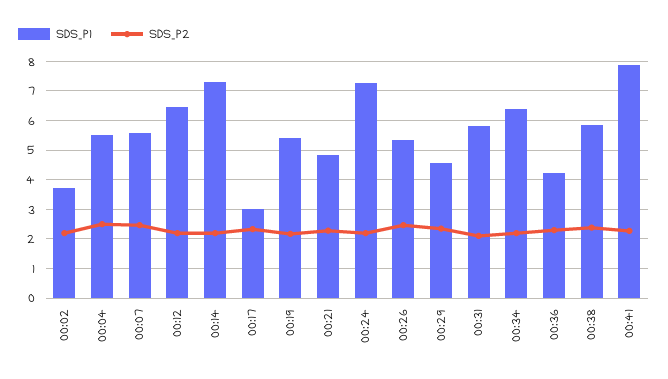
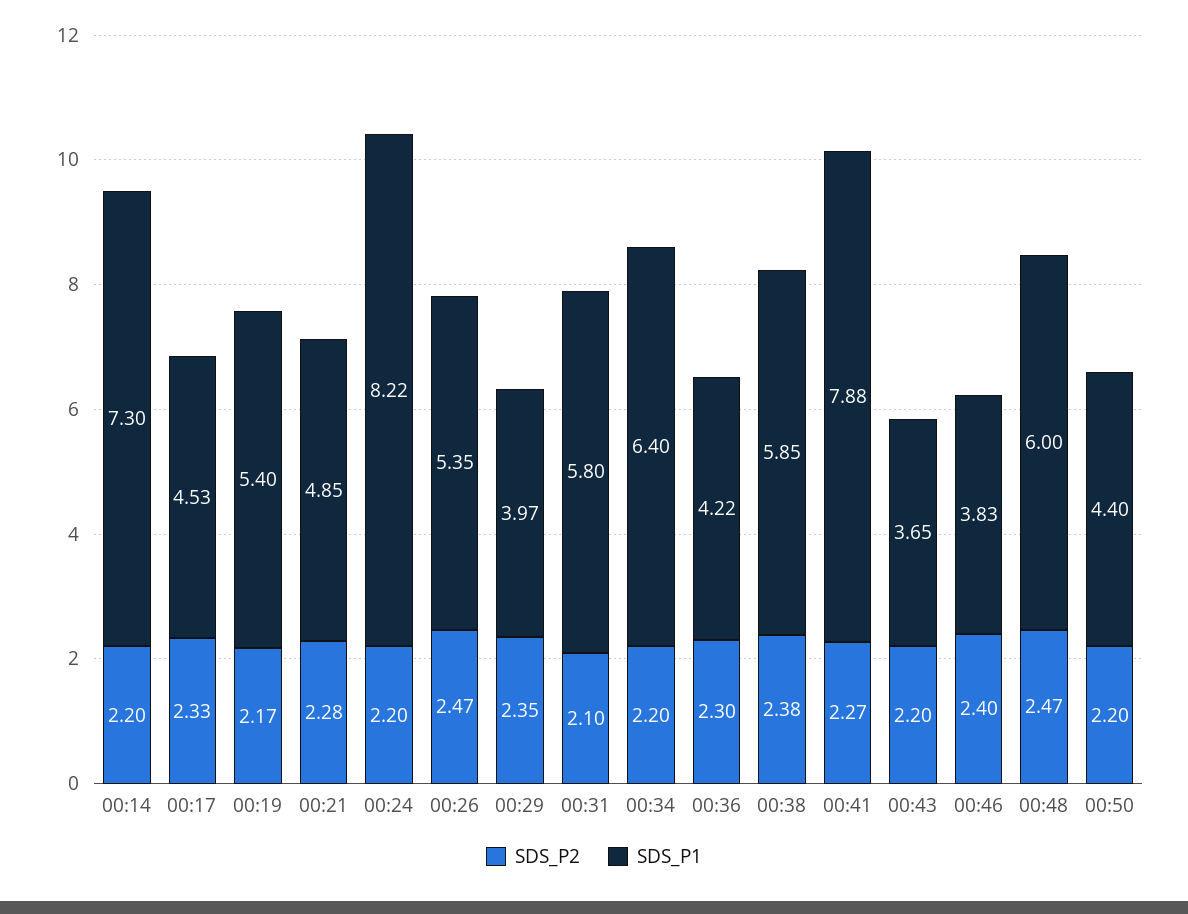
SDS_P1, 00:02: 3.75 -> none
SDS_P2, 00:02: 2.25 -> none
SDS_P1, 00:04: 5.5 -> none
SDS_P2, 00:04: 2.5 -> none
SDS_P1, 00:07: 5.5 -> none
SDS_P2, 00:07: 2.5 -> none
SDS_P1, 00:12: 6.5 -> none
SDS_P2, 00:12: 2.25 -> none
SDS_P1, 00:17: 3 -> 4.53
SDS_P1, 00:24: 7.25 -> 8.22
SDS_P1, 00:29: 4.5 -> 3.97
SDS_P2, 00:43: none -> 2.2
SDS_P1, 00:43: none -> 3.65
SDS_P2, 00:46: none -> 2.4
SDS_P1, 00:46: none -> 3.83
SDS_P2, 00:48: none -> 2.47
SDS_P1, 00:48: none -> 6
SDS_P2, 00:50: none -> 2.2
SDS_P1, 00:50: none -> 4.4

